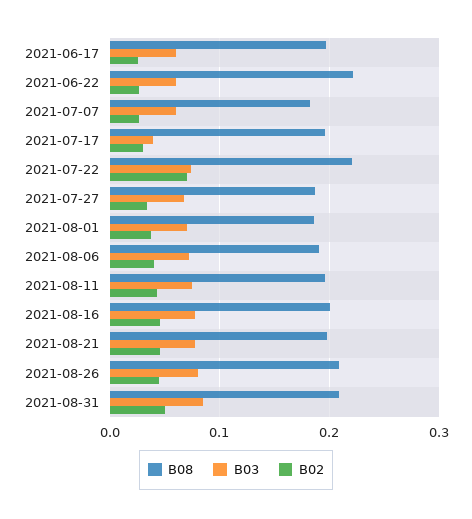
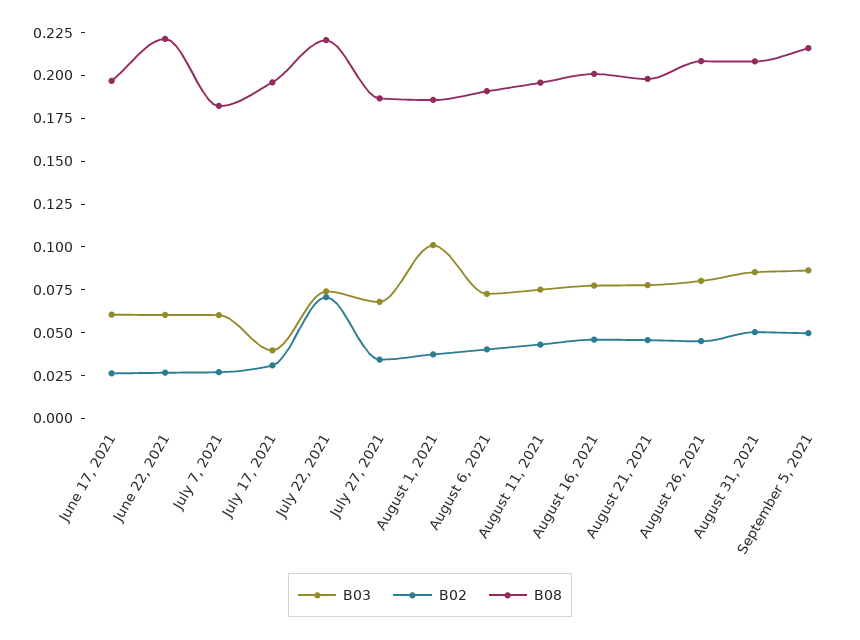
B03, 2021-08-01: 0.07 -> 0.1
B03, September 5, 2021: none -> 0.085
B02, September 5, 2021: none -> 0.05
B08, September 5, 2021: none -> 0.215

